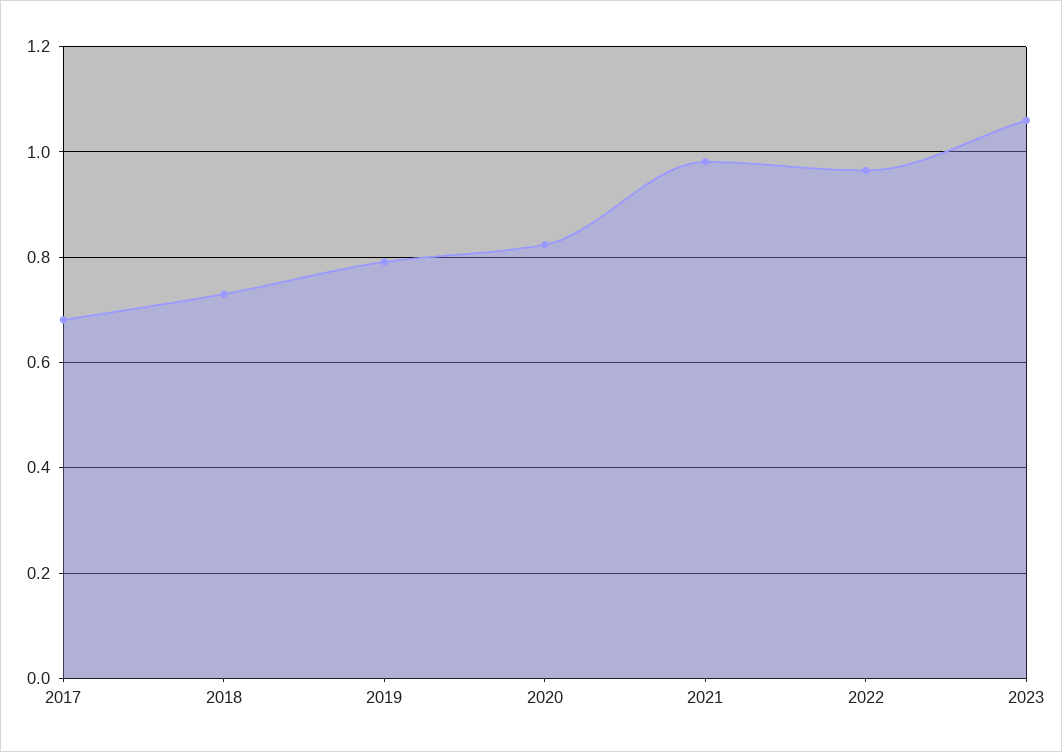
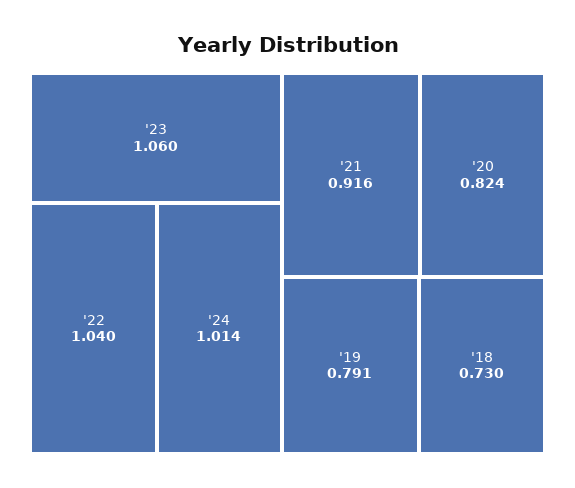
2017: 0.68 -> none
2021: 0.98 -> 0.916
2022: 0.96 -> 1.04
'24: none -> 1.014

